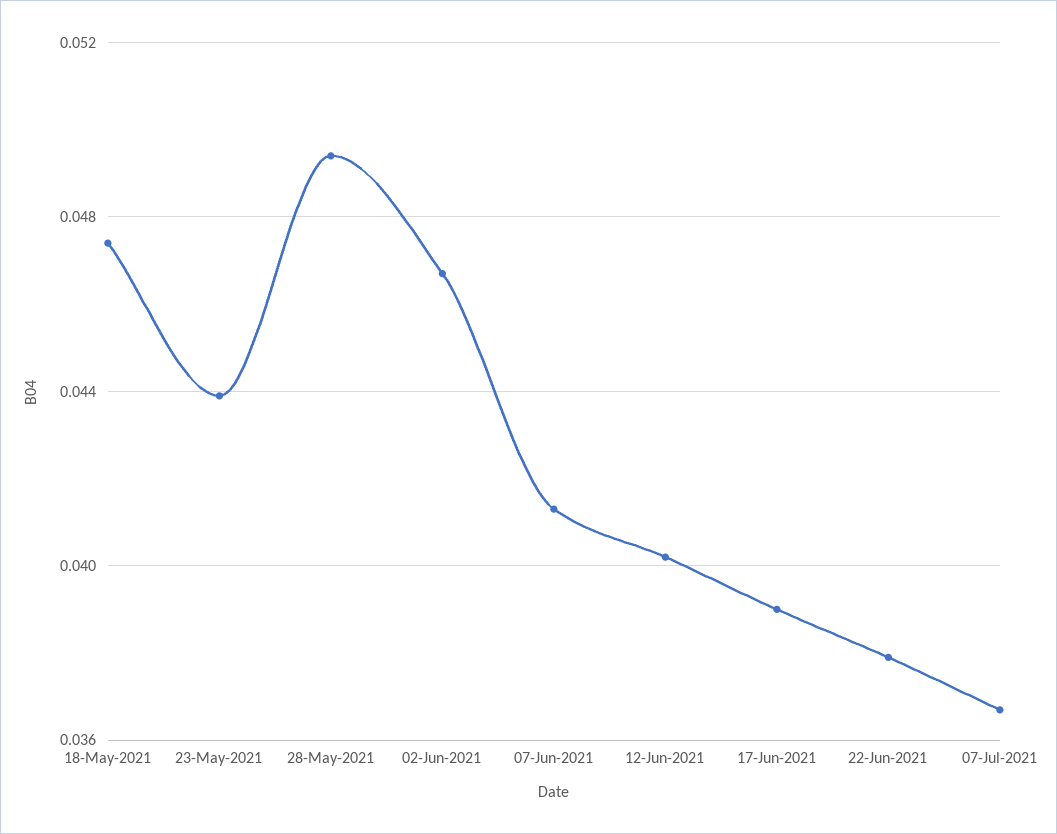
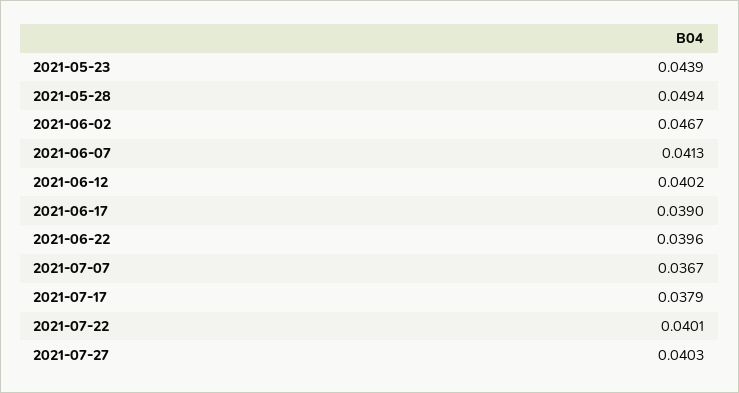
18-May-2021: 0.0475 -> none
22-Jun-2021: 0.038 -> 0.0396
2021-07-17: none -> 0.0379
2021-07-22: none -> 0.0401
2021-07-27: none -> 0.0403

